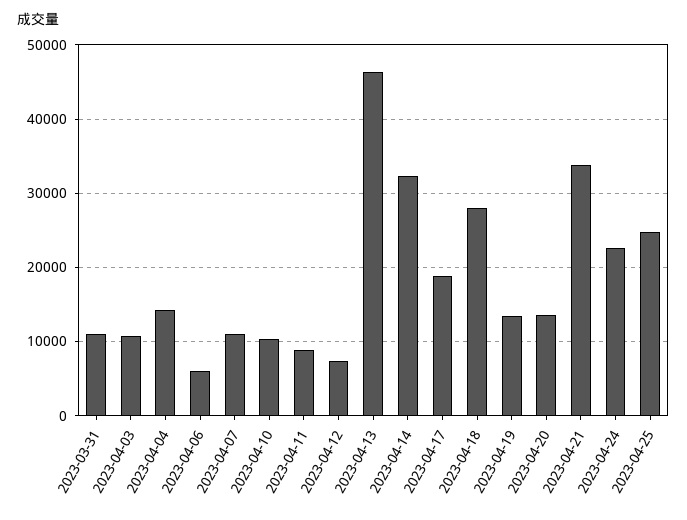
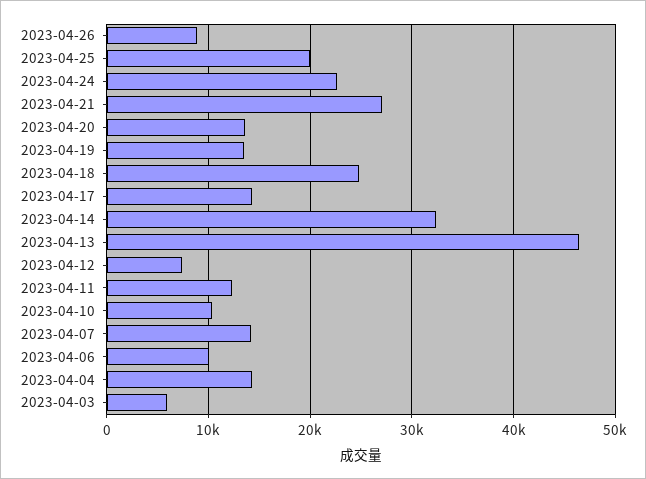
2023-03-31: 11000 -> none
2023-04-03: 11000 -> 6000
2023-04-06: 6000 -> 10000
2023-04-07: 11000 -> 14000
2023-04-11: 9000 -> 12000
2023-04-17: 19000 -> 14000
2023-04-18: 28000 -> 25000
2023-04-21: 34000 -> 27000
2023-04-25: 25000 -> 20000
2023-04-26: none -> 9000

